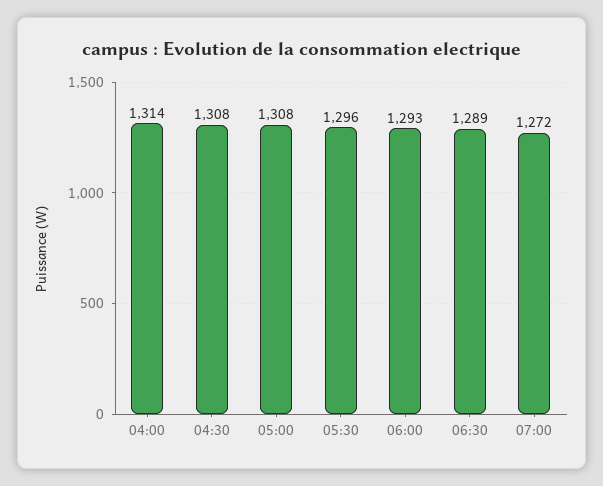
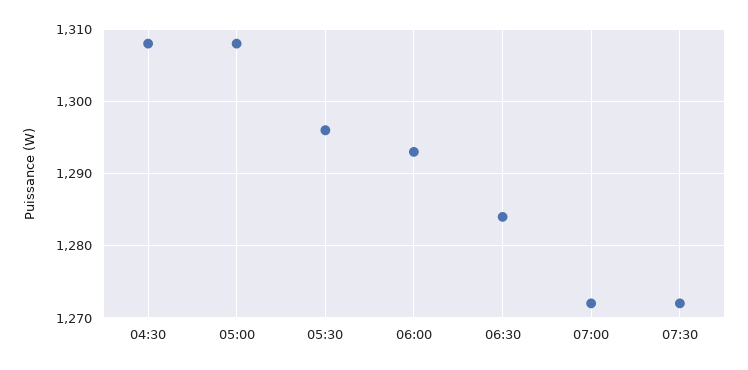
04:00: 1314 -> none
06:30: 1289 -> 1284
07:30: none -> 1272

